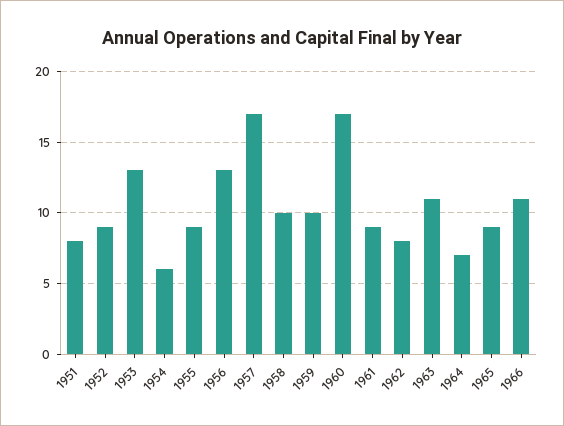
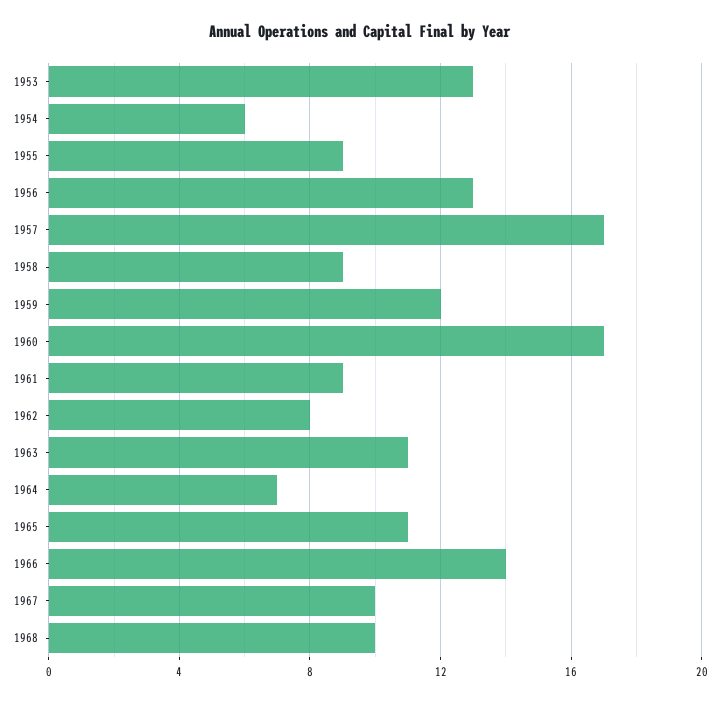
1951: 8 -> none
1952: 9 -> none
1958: 10 -> 9
1959: 10 -> 12
1965: 9 -> 11
1966: 11 -> 14
1967: none -> 10
1968: none -> 10

